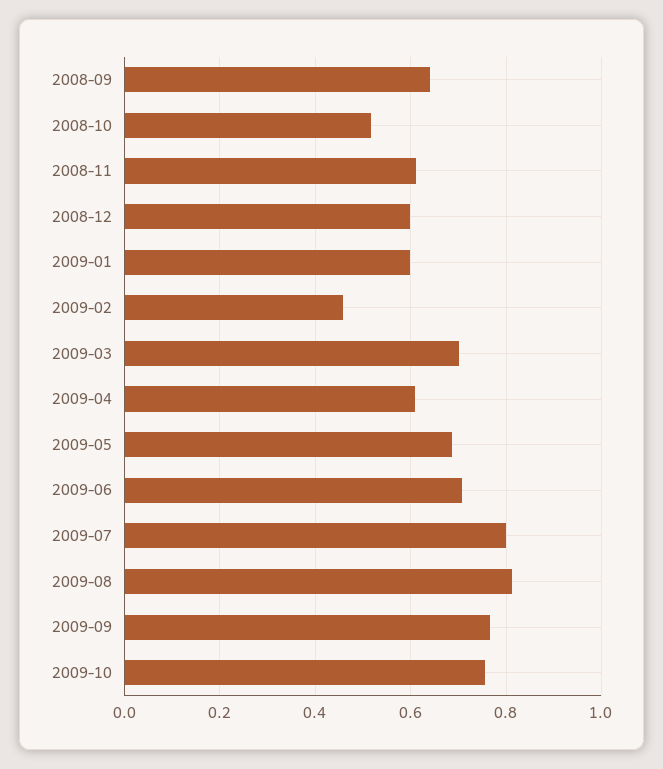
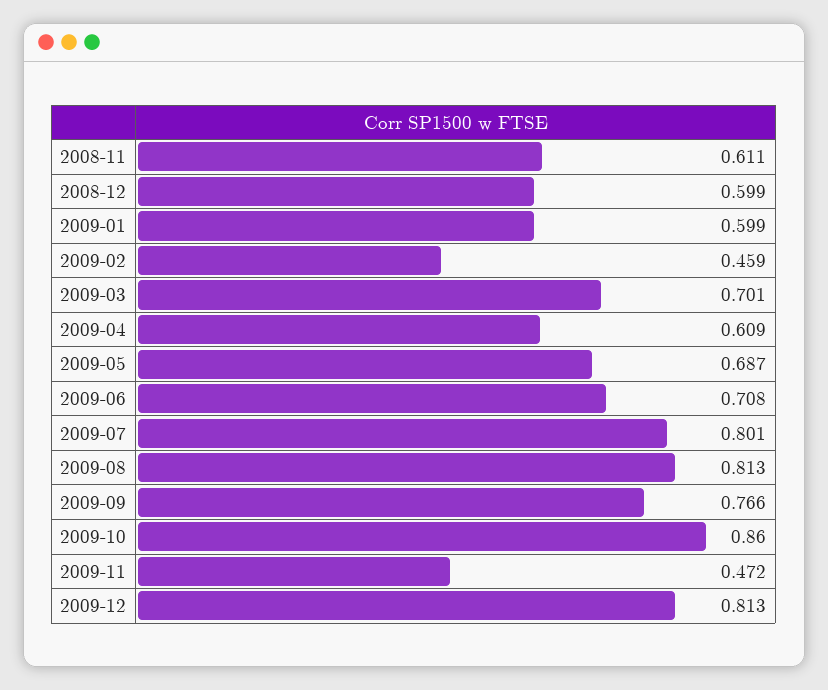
2008-09: 0.64 -> none
2008-10: 0.52 -> none
2009-10: 0.76 -> 0.86
2009-11: none -> 0.472
2009-12: none -> 0.813

